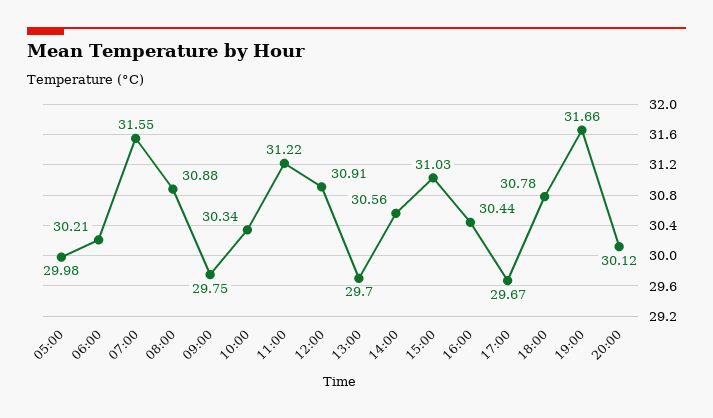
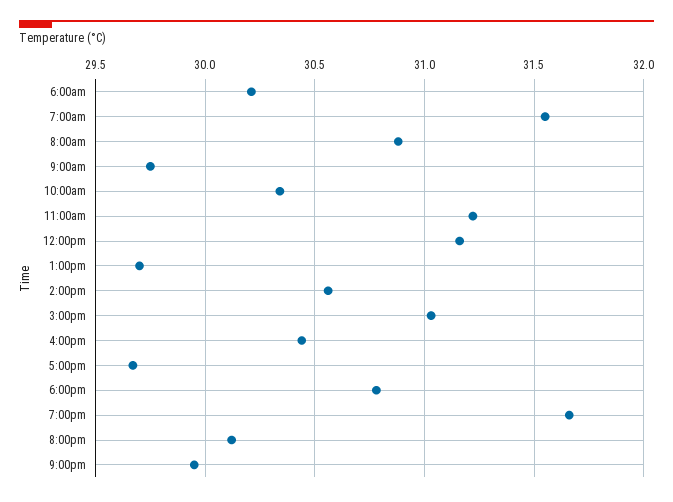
05:00: 29.98 -> none
12:00: 30.91 -> 31.15
9:00pm: none -> 29.95

